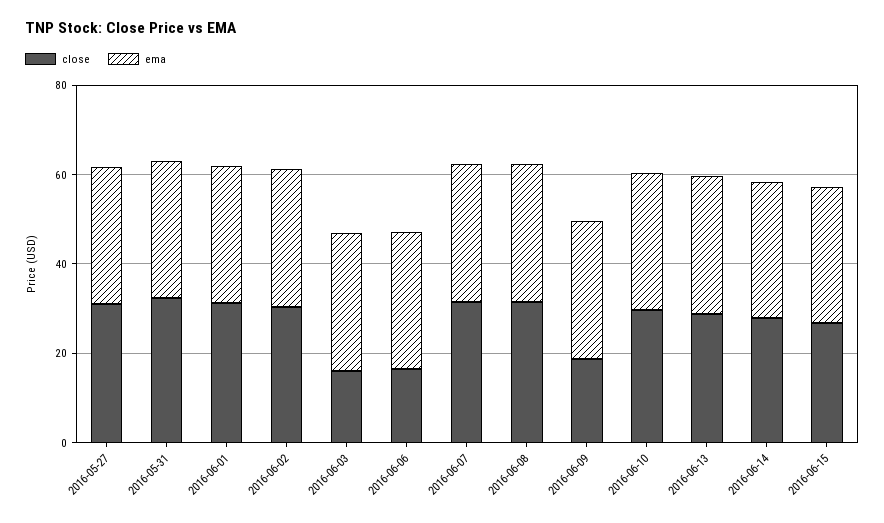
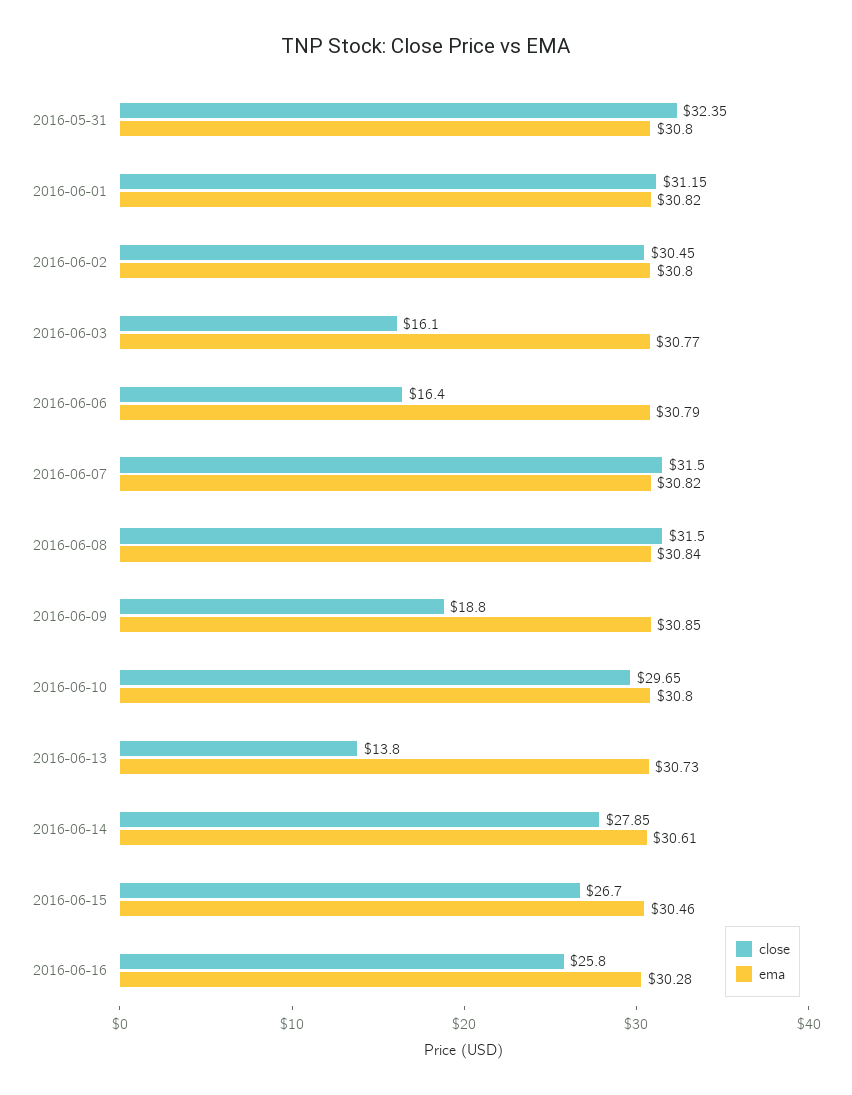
close, 2016-05-27: 30 -> none
ema, 2016-05-27: 30 -> none
close, 2016-06-13: 30 -> 13.8
close, 2016-06-16: none -> 25.8
ema, 2016-06-16: none -> 30.28

